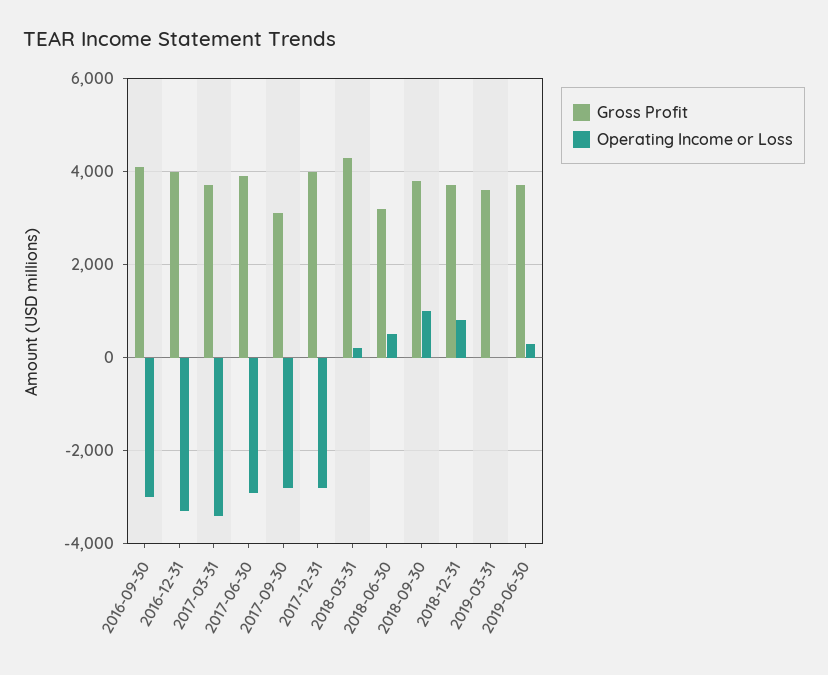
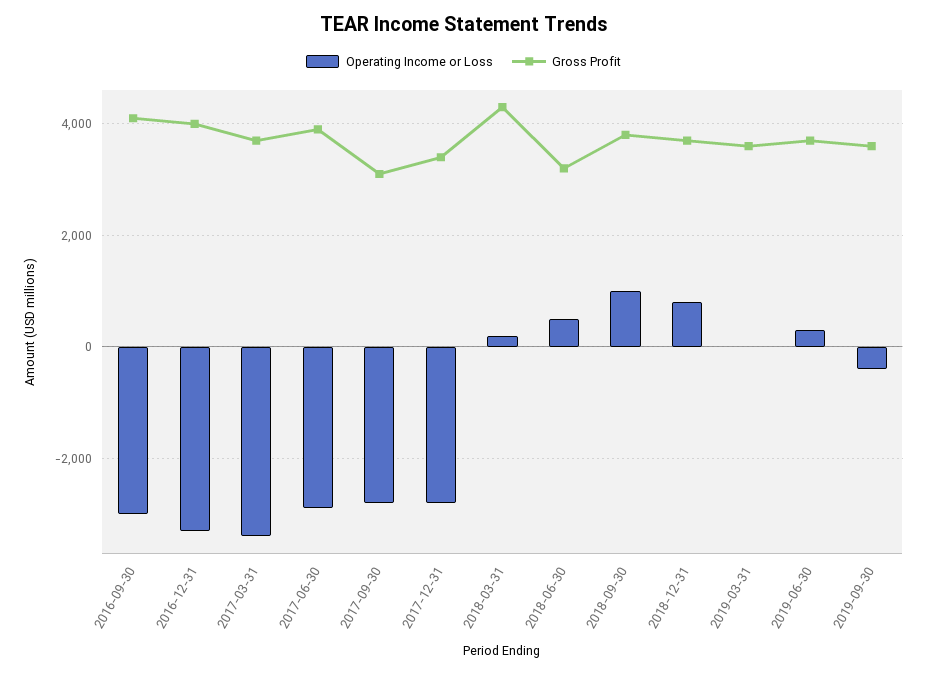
Gross Profit, 2017-12-31: 4000 -> 3400
Operating Income or Loss, 2019-09-30: none -> -400
Gross Profit, 2019-09-30: none -> 3600

